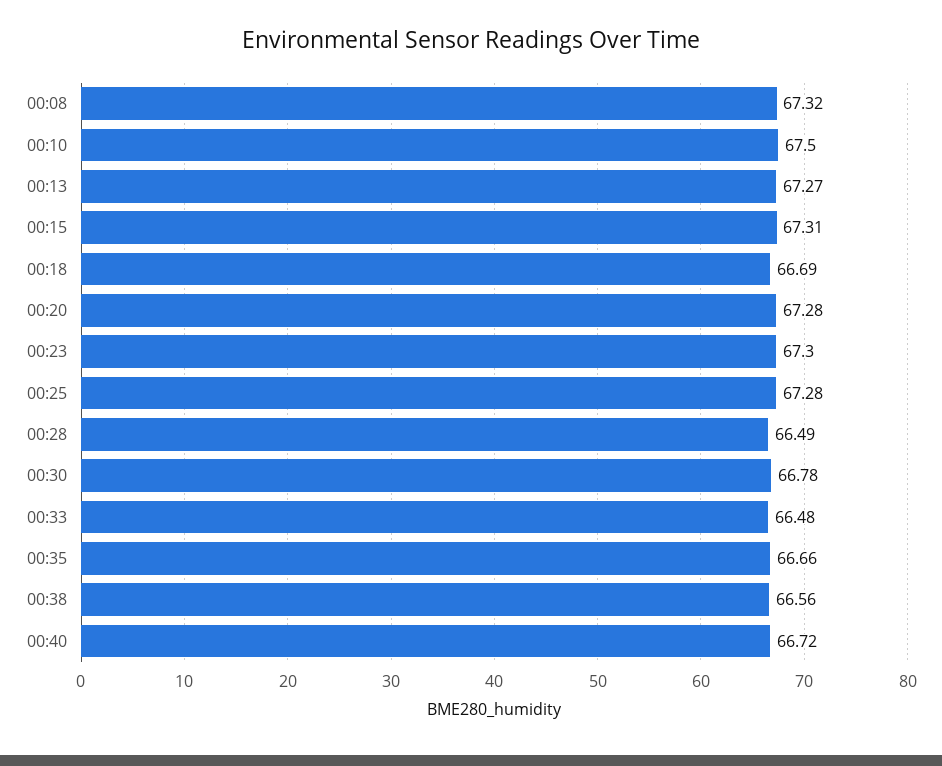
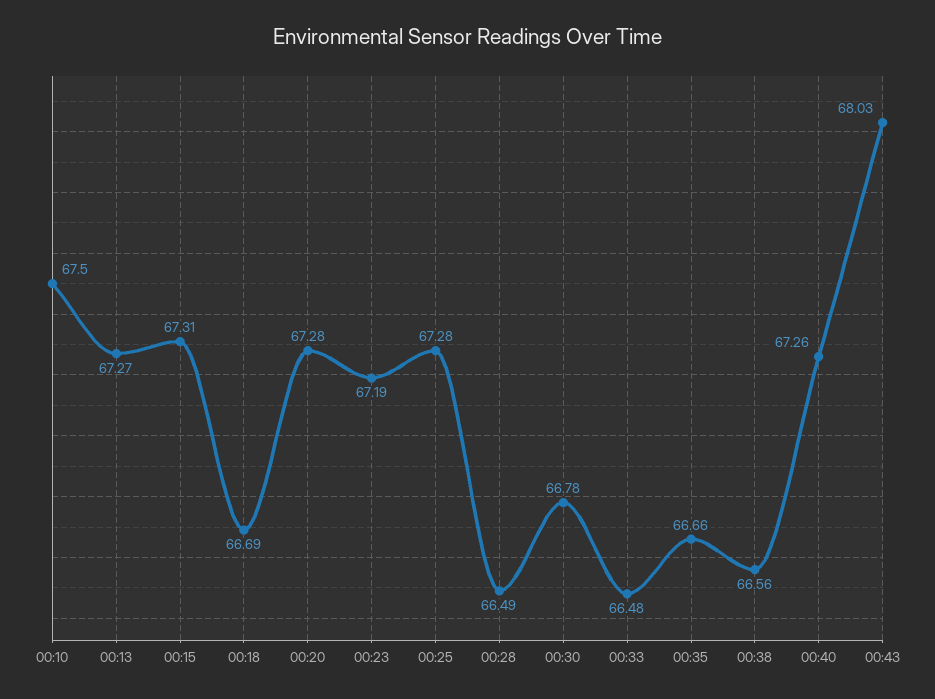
00:08: 67.32 -> none
00:23: 67.3 -> 67.19
00:40: 66.72 -> 67.26
00:43: none -> 68.03

